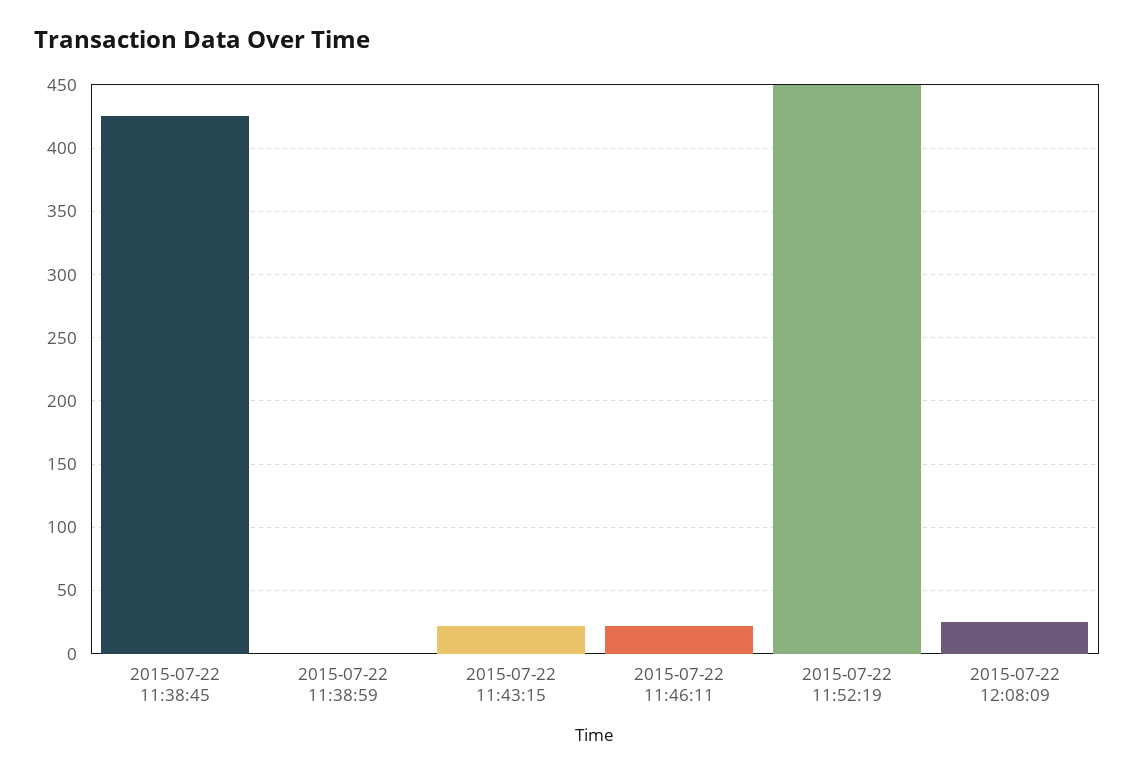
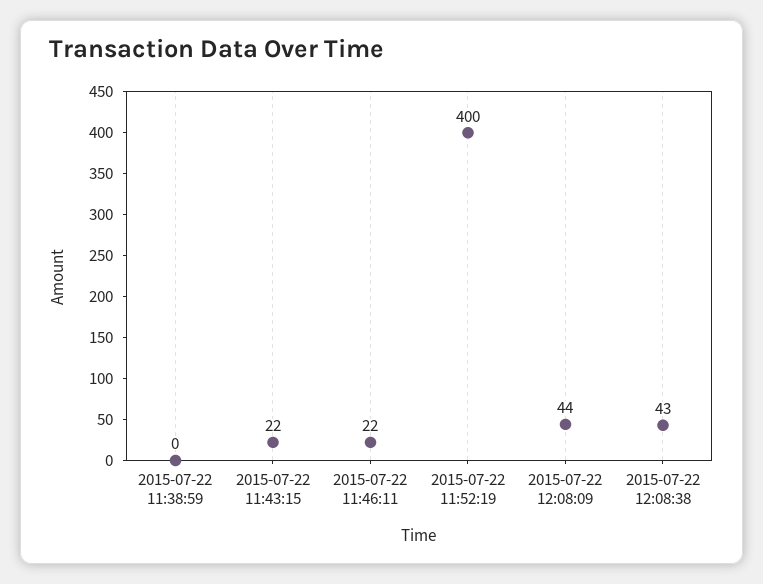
2015-07-22 11:38:45: 425 -> none
2015-07-22 11:52:19: 450 -> 400
2015-07-22 12:08:09: 25 -> 44
2015-07-22 12:08:38: none -> 43

